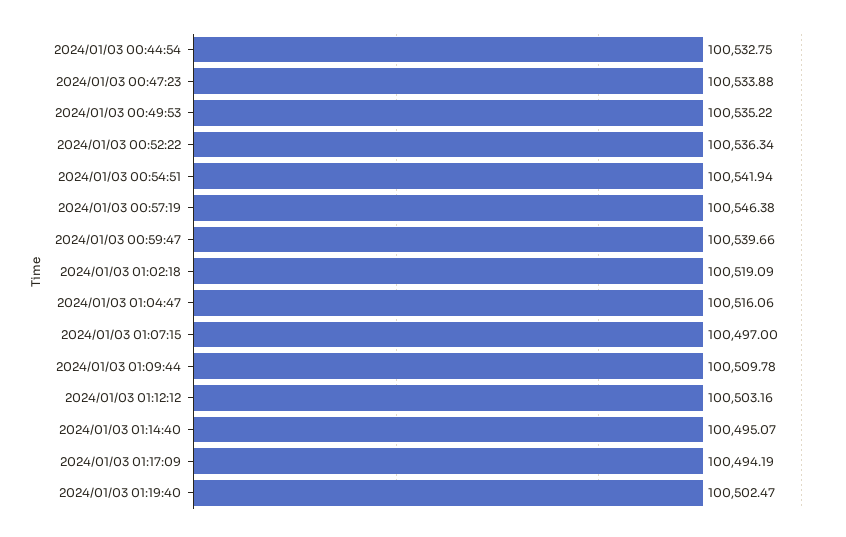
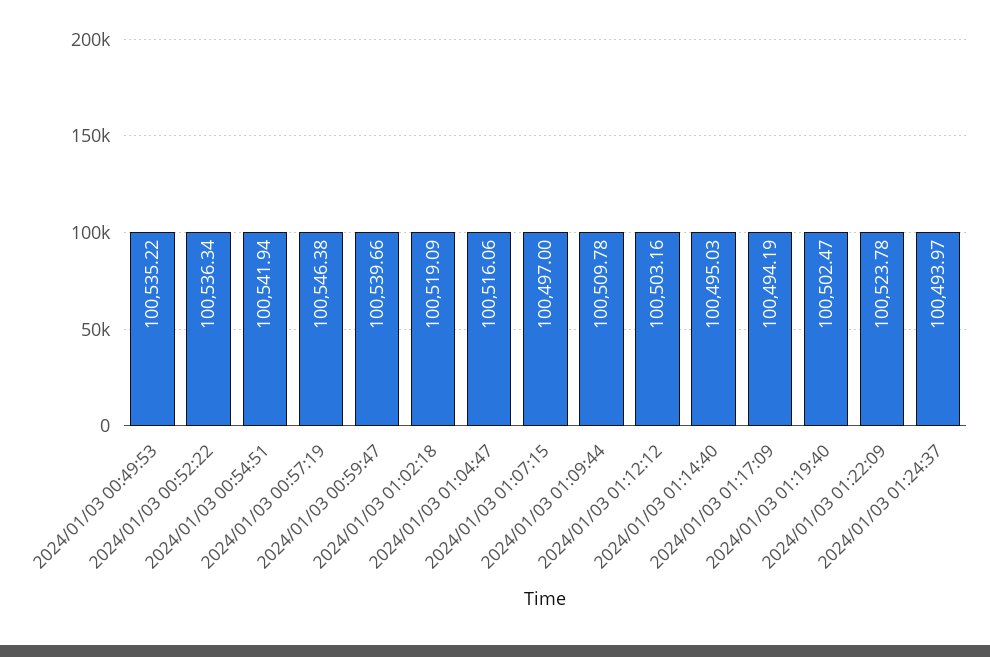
2024/01/03 00:44:54: 100532.75 -> none
2024/01/03 00:47:23: 100533.88 -> none
2024/01/03 01:14:40: 100495.07 -> 100495.03
2024/01/03 01:22:09: none -> 100523.78
2024/01/03 01:24:37: none -> 100493.97

